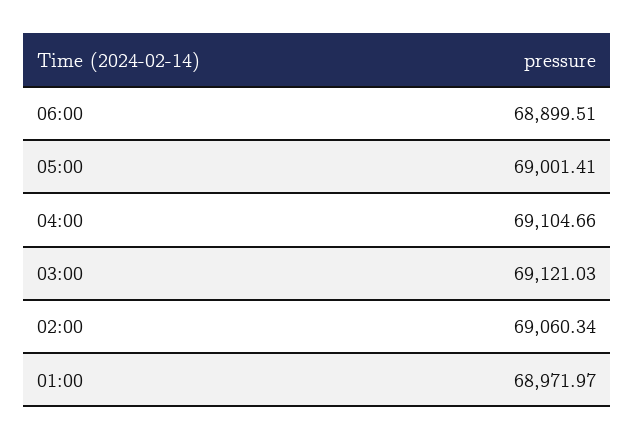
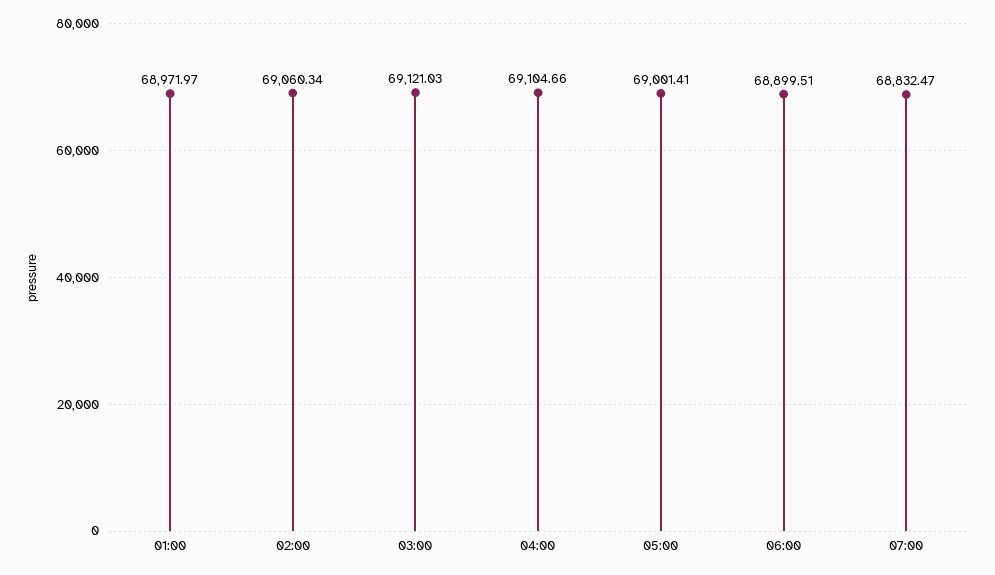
07:00: none -> 68832.47

